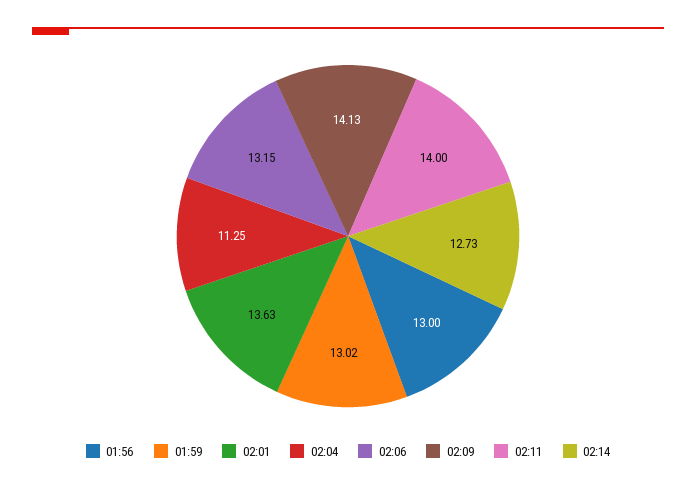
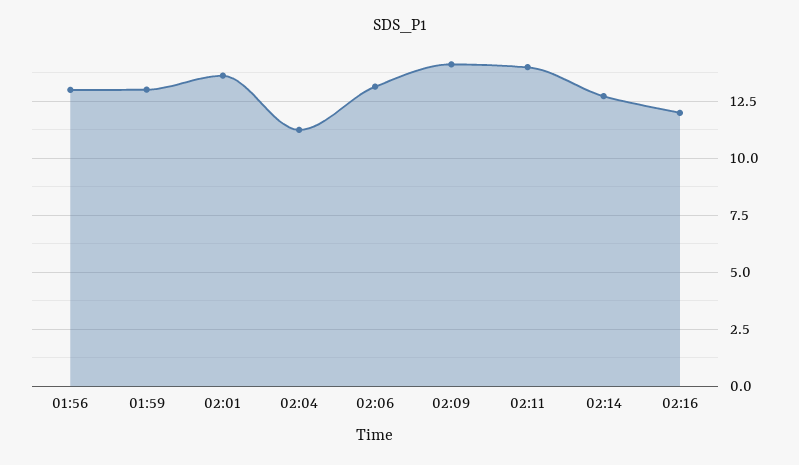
02:16: none -> 12

